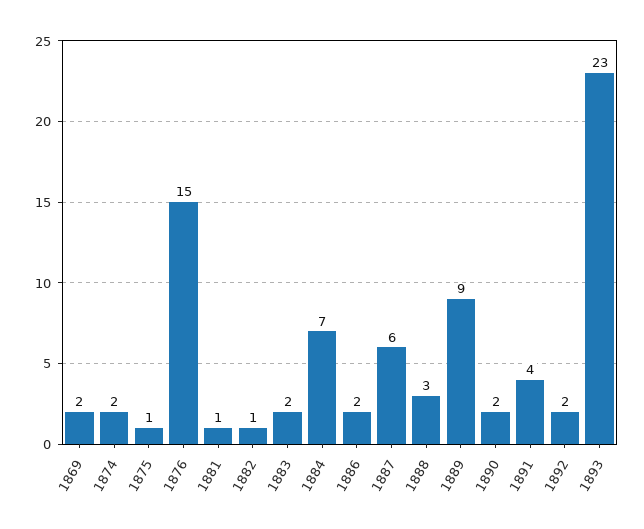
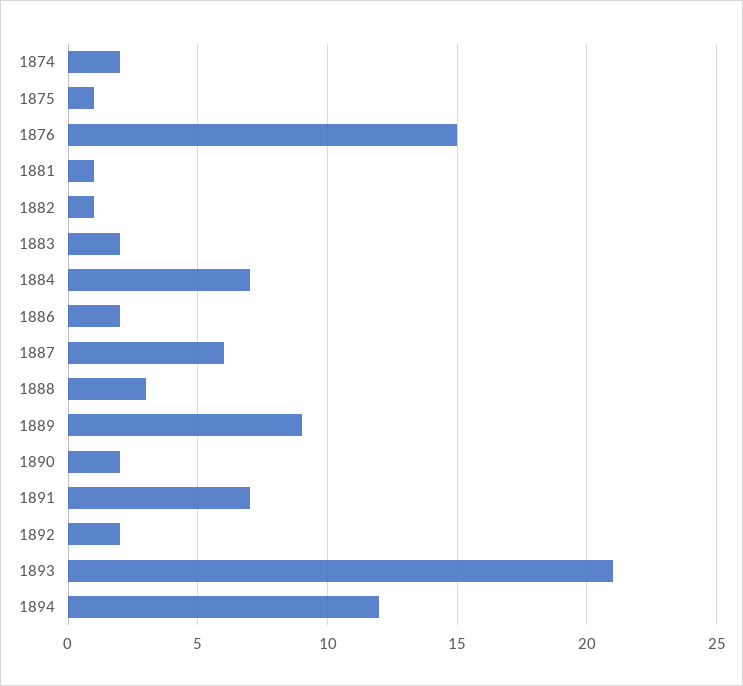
1869: 2 -> none
1891: 4 -> 7
1893: 23 -> 21
1894: none -> 12

